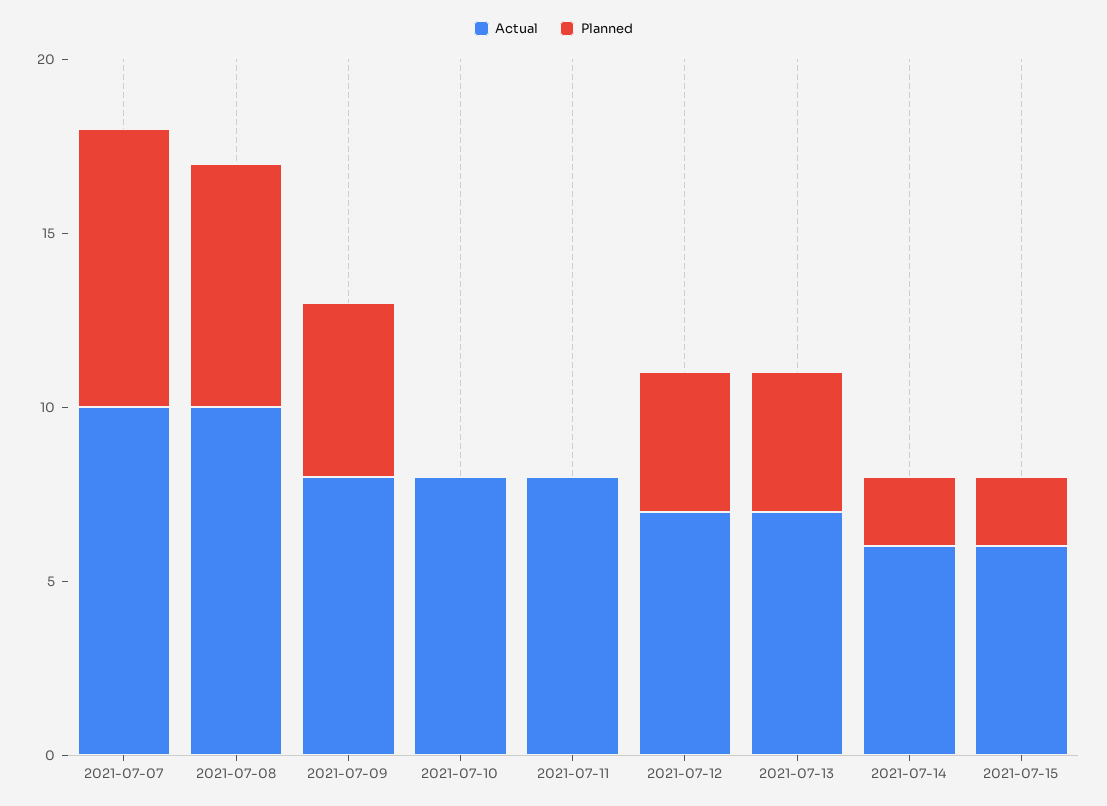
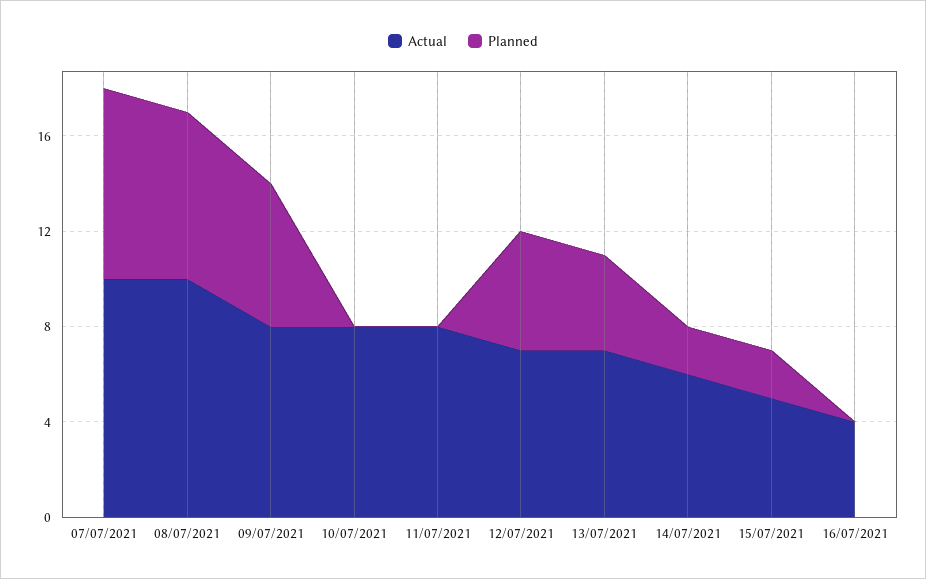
Planned, 2021-07-09: 5 -> 6
Planned, 2021-07-12: 4 -> 5
Actual, 2021-07-15: 6 -> 5
Actual, 16/07/2021: none -> 4
Planned, 16/07/2021: none -> 0

